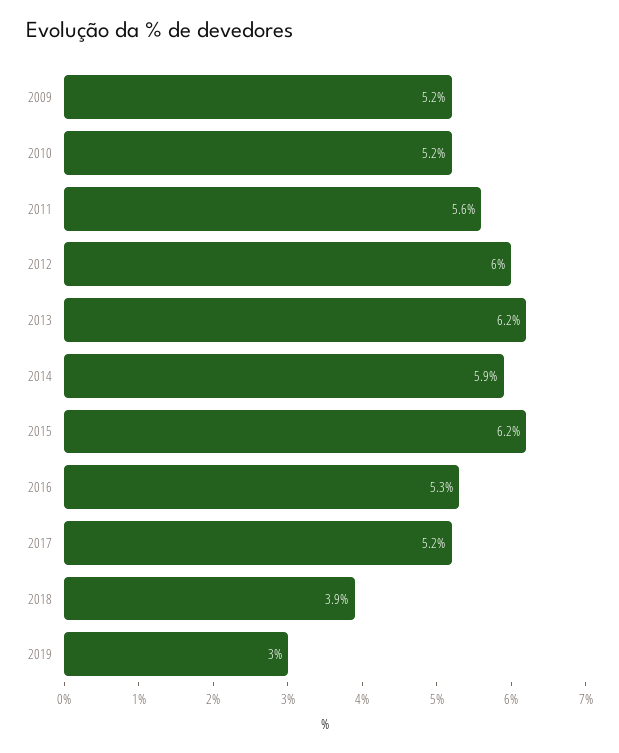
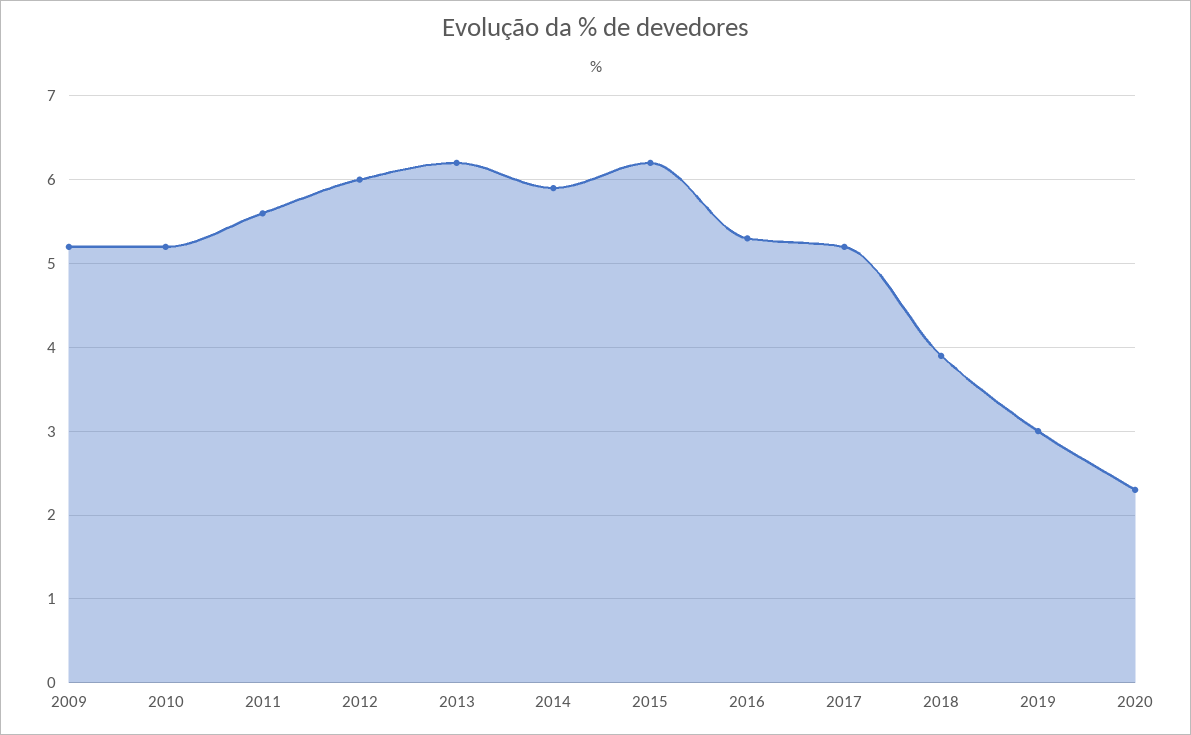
2020: none -> 2.3

